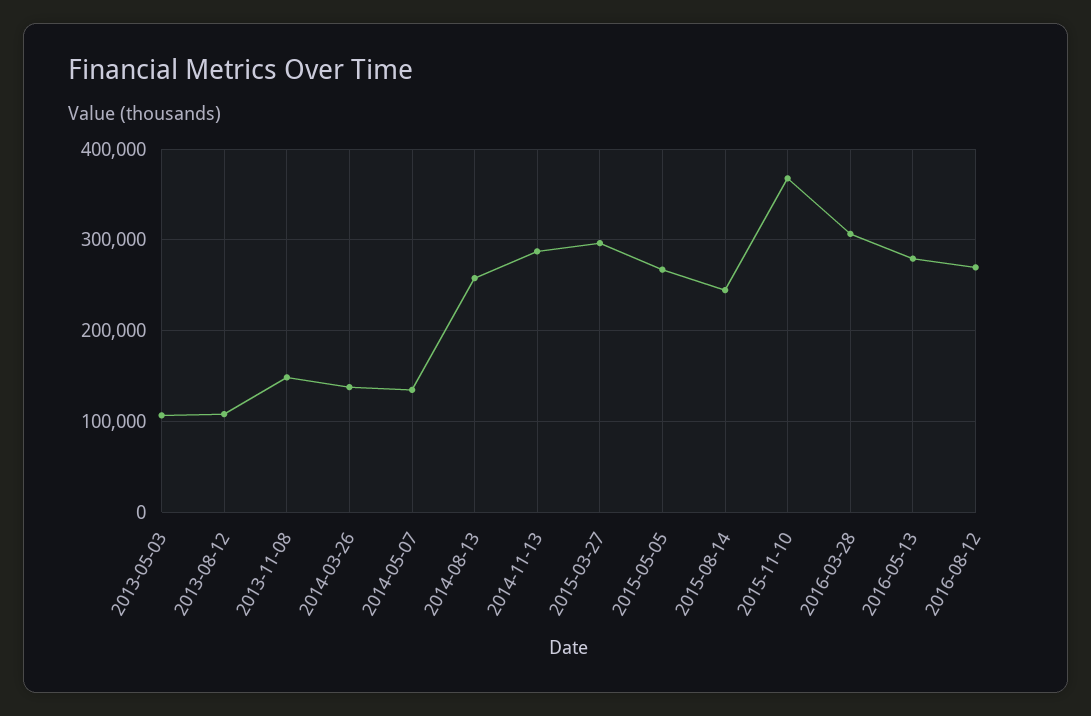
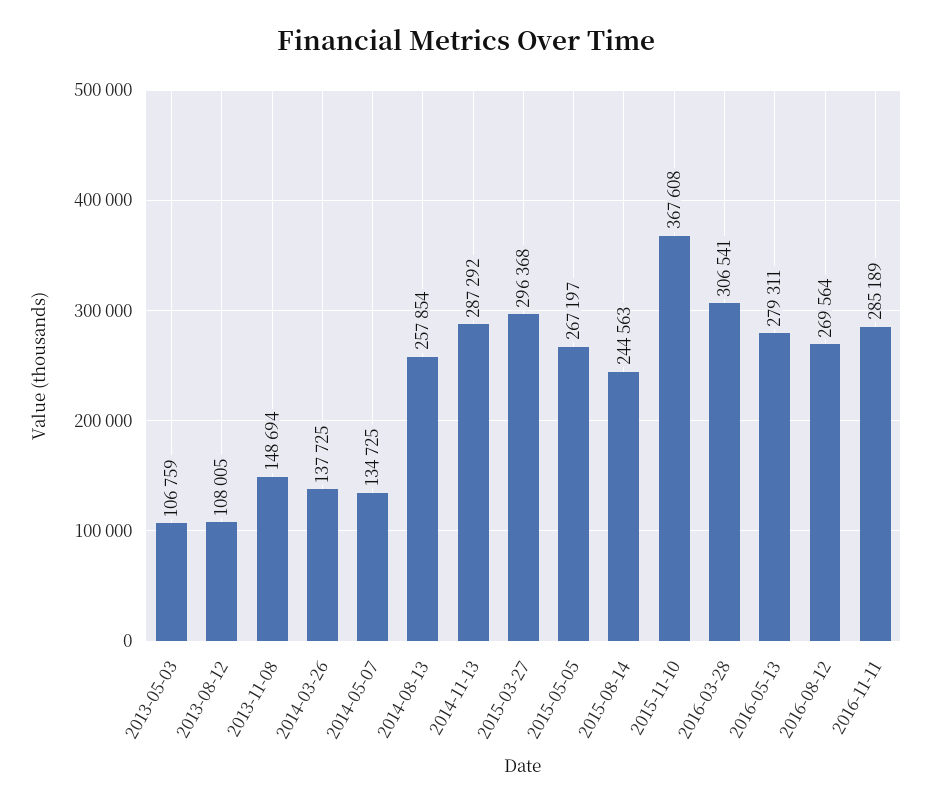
2016-11-11: none -> 285189

